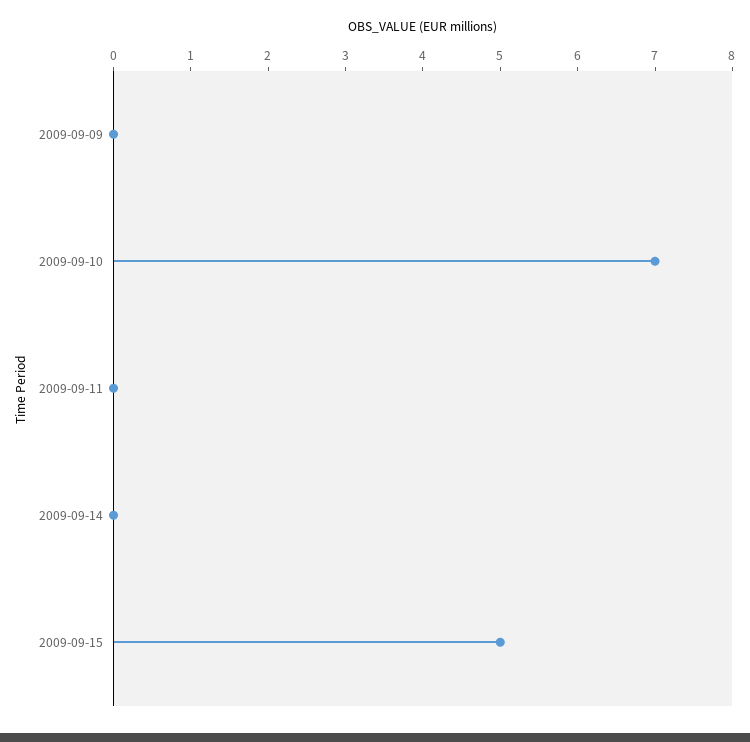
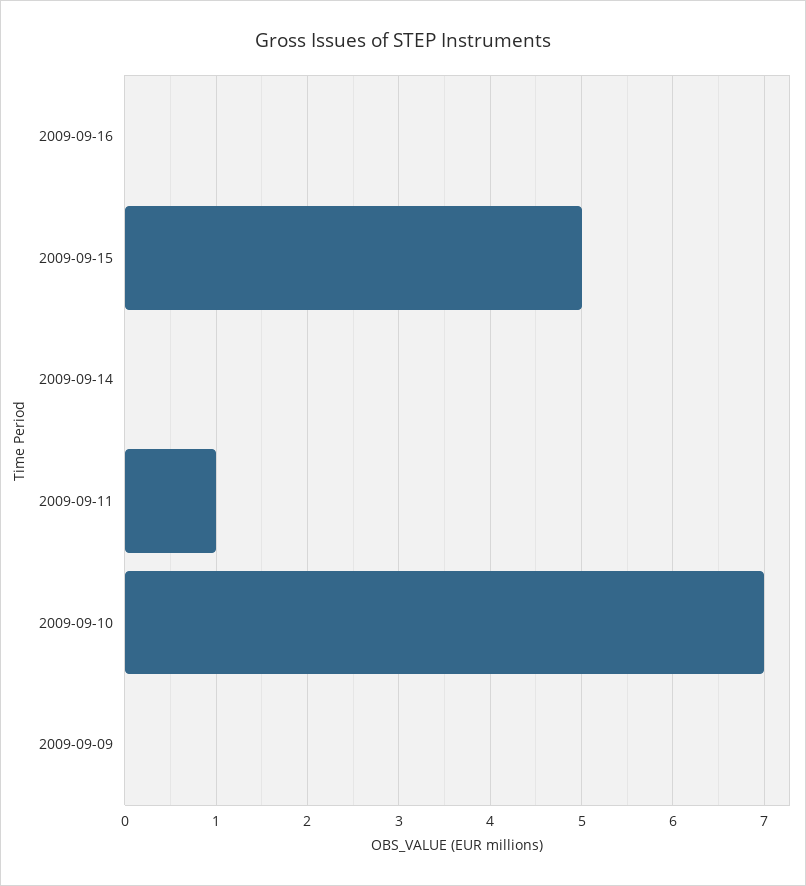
2009-09-11: 0 -> 1
2009-09-16: none -> 0

